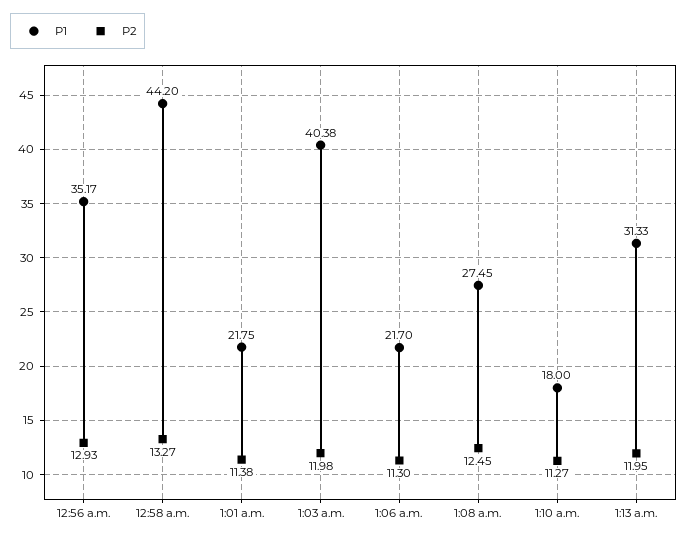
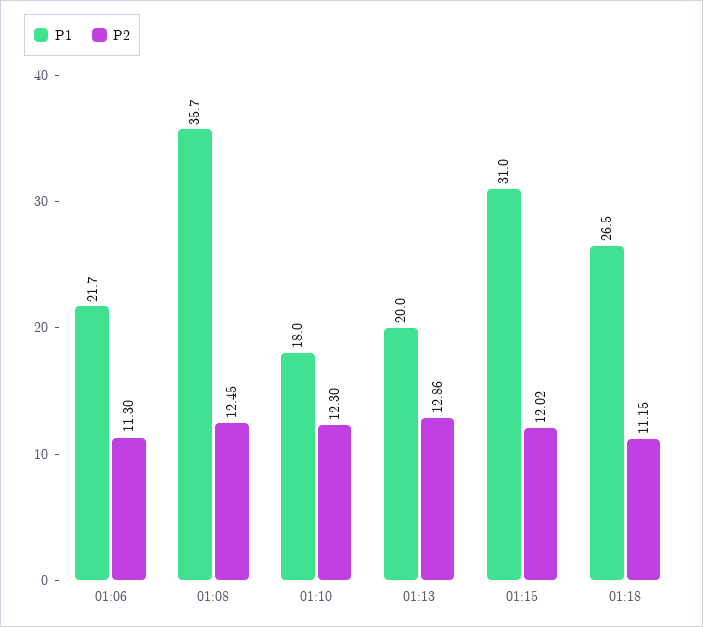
P1, 12:56 a.m.: 35.17 -> none
P2, 12:56 a.m.: 12.93 -> none
P1, 12:58 a.m.: 44.2 -> none
P2, 12:58 a.m.: 13.27 -> none
P1, 1:01 a.m.: 21.75 -> none
P2, 1:01 a.m.: 11.38 -> none
P1, 1:03 a.m.: 40.38 -> none
P2, 1:03 a.m.: 11.98 -> none
P1, 1:08 a.m.: 27.45 -> 35.7
P2, 1:10 a.m.: 11.27 -> 12.3
P1, 1:13 a.m.: 31.33 -> 20
P2, 1:13 a.m.: 11.95 -> 12.86
P1, 01:15: none -> 31
P2, 01:15: none -> 12.02
P1, 01:18: none -> 26.5
P2, 01:18: none -> 11.15

